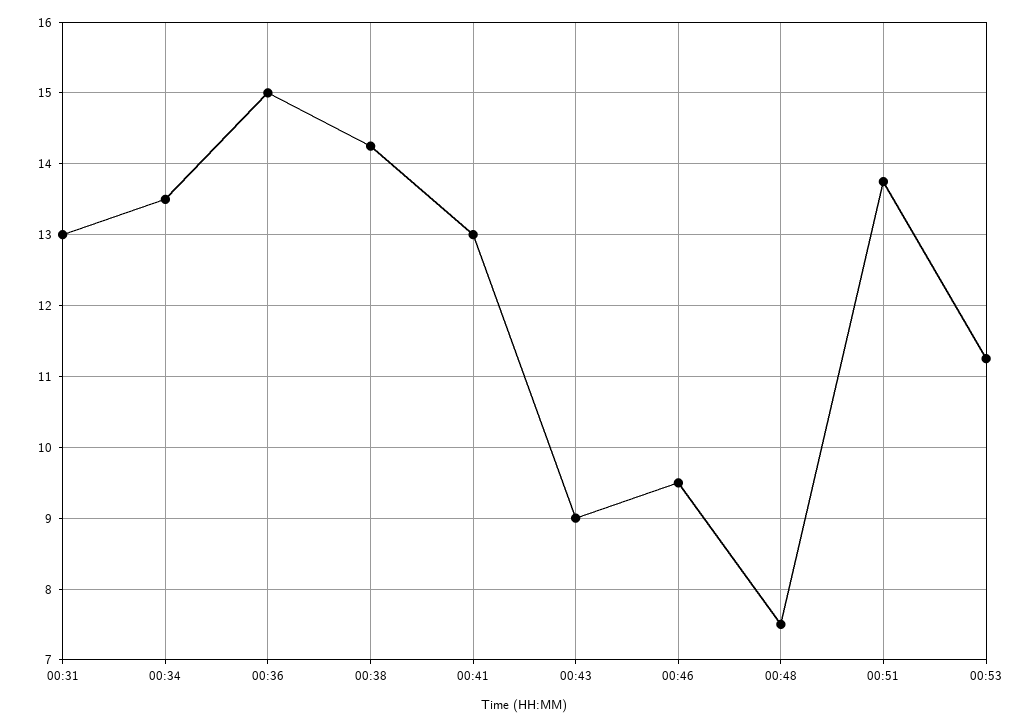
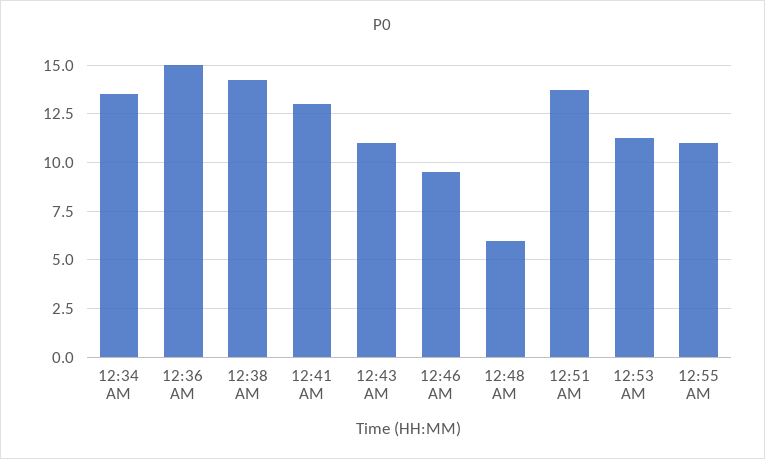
00:31: 13 -> none
00:43: 9 -> 11
00:48: 7.5 -> 6
12:55 AM: none -> 11

